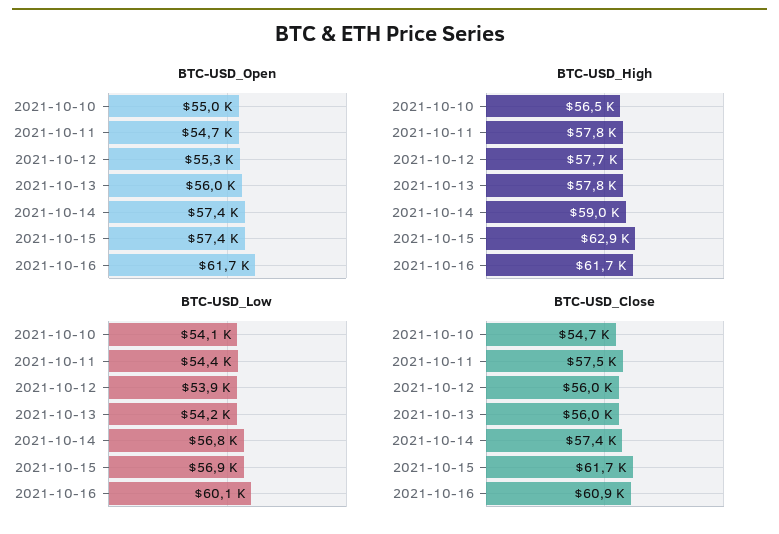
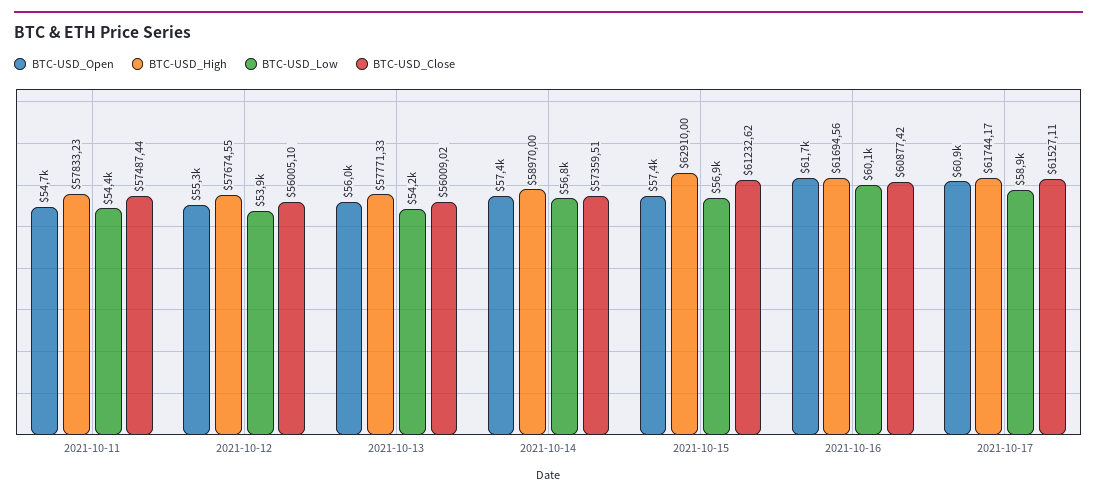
BTC-USD_Open, 2021-10-10: 55000 -> none
BTC-USD_High, 2021-10-10: 56500 -> none
BTC-USD_Low, 2021-10-10: 54100 -> none
BTC-USD_Close, 2021-10-10: 54700 -> none
BTC-USD_Close, 2021-10-15: 61700 -> 61232.62
BTC-USD_Open, 2021-10-17: none -> 60900
BTC-USD_High, 2021-10-17: none -> 61744.17
BTC-USD_Low, 2021-10-17: none -> 58900
BTC-USD_Close, 2021-10-17: none -> 61527.11

